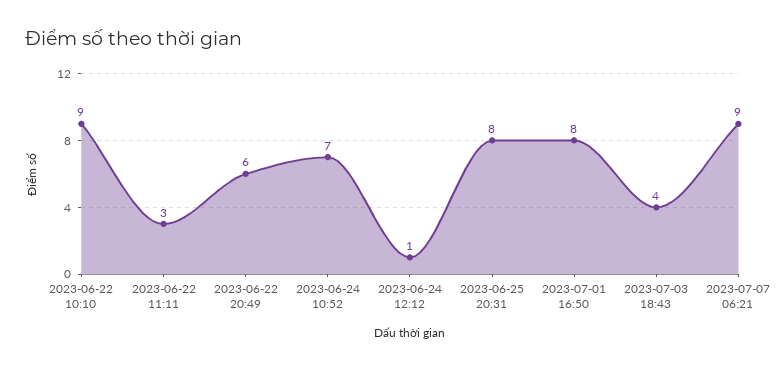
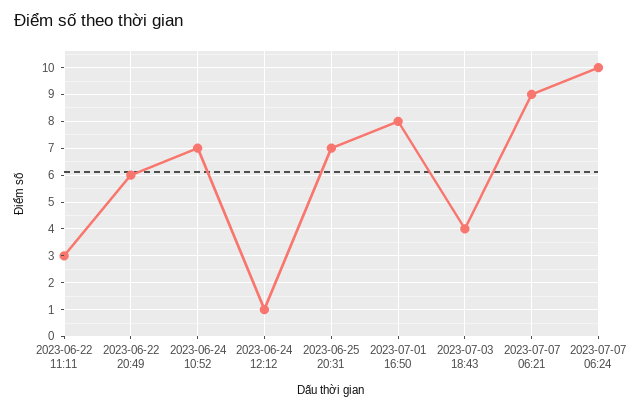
2023-06-22 10:10: 9 -> none
2023-06-25 20:31: 8 -> 7
2023-07-07 06:24: none -> 10

